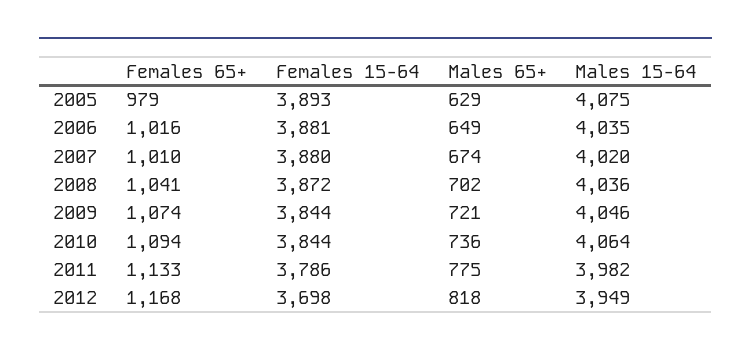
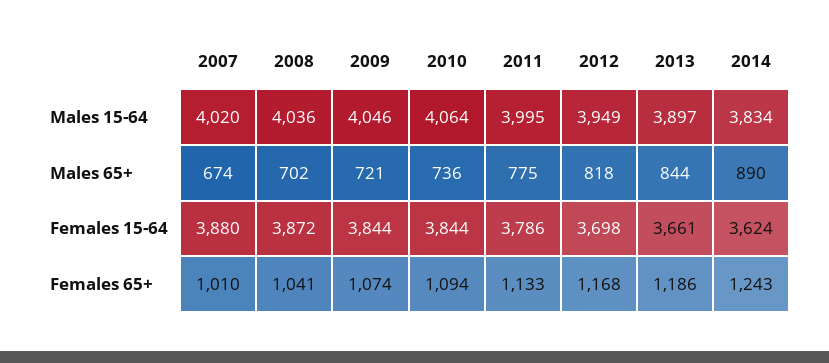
Females 65+, 2005: 979 -> none
Females 15-64, 2005: 3893 -> none
Males 65+, 2005: 629 -> none
Males 15-64, 2005: 4075 -> none
Females 65+, 2006: 1016 -> none
Females 15-64, 2006: 3881 -> none
Males 65+, 2006: 649 -> none
Males 15-64, 2006: 4035 -> none
Males 15-64, 2011: 3982 -> 3995
Males 15-64, 2013: none -> 3897
Males 15-64, 2014: none -> 3834
Males 65+, 2013: none -> 844
Males 65+, 2014: none -> 890
Females 15-64, 2013: none -> 3661
Females 15-64, 2014: none -> 3624
Females 65+, 2013: none -> 1186
Females 65+, 2014: none -> 1243

